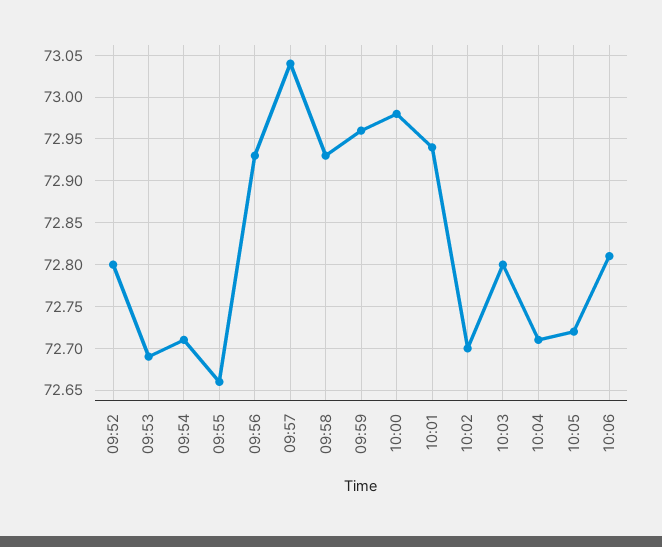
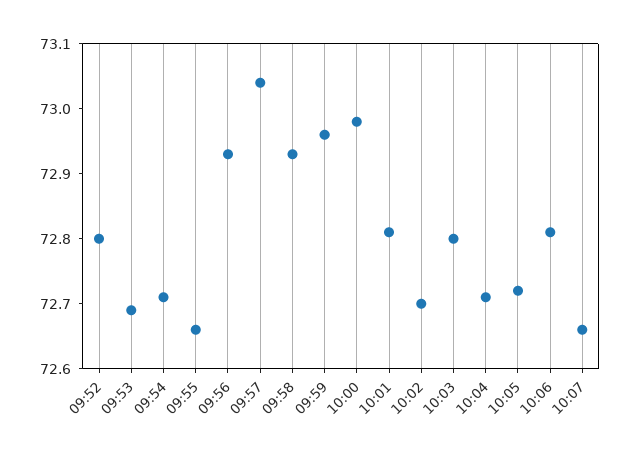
10:01: 72.94 -> 72.8
10:07: none -> 72.65

